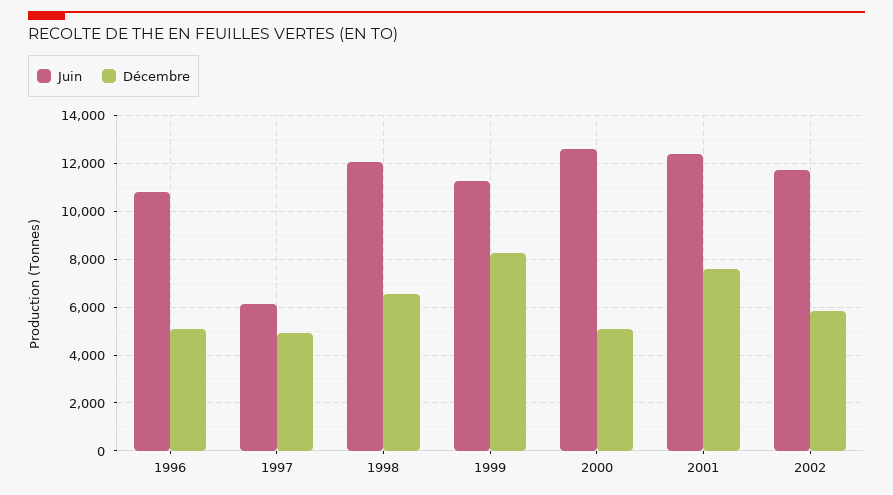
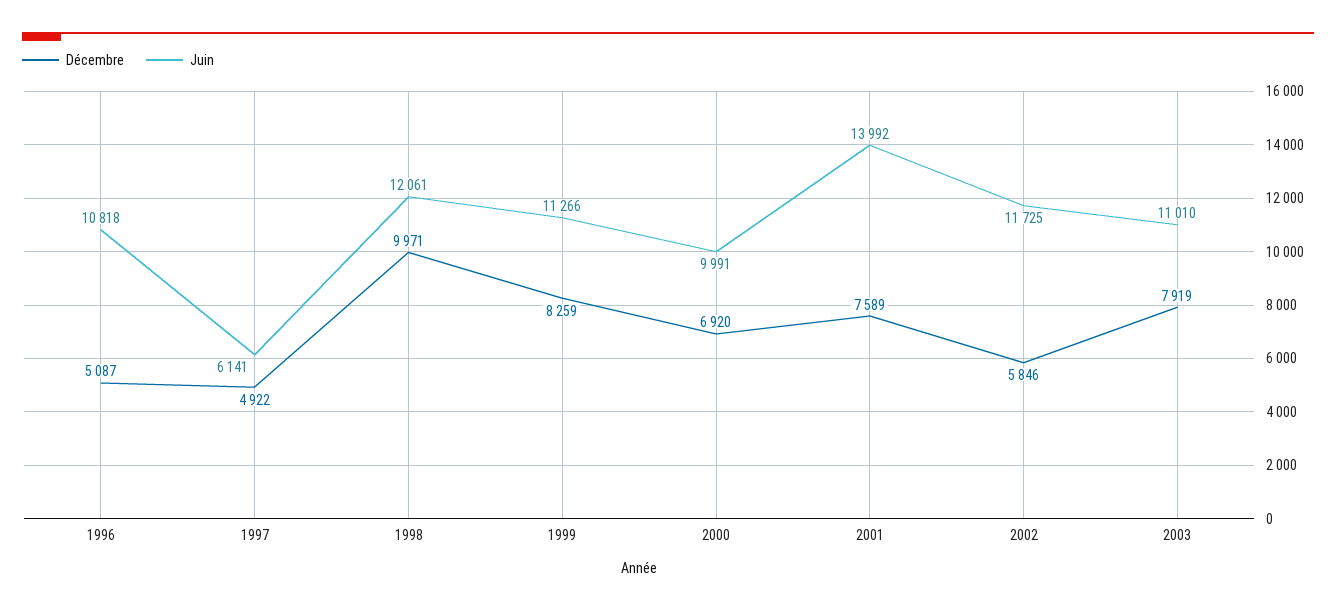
Décembre, 1998: 6500 -> 9971
Juin, 2000: 12500 -> 9991
Décembre, 2000: 5000 -> 6920
Juin, 2001: 12500 -> 13992
Décembre, 2003: none -> 7919
Juin, 2003: none -> 11010

